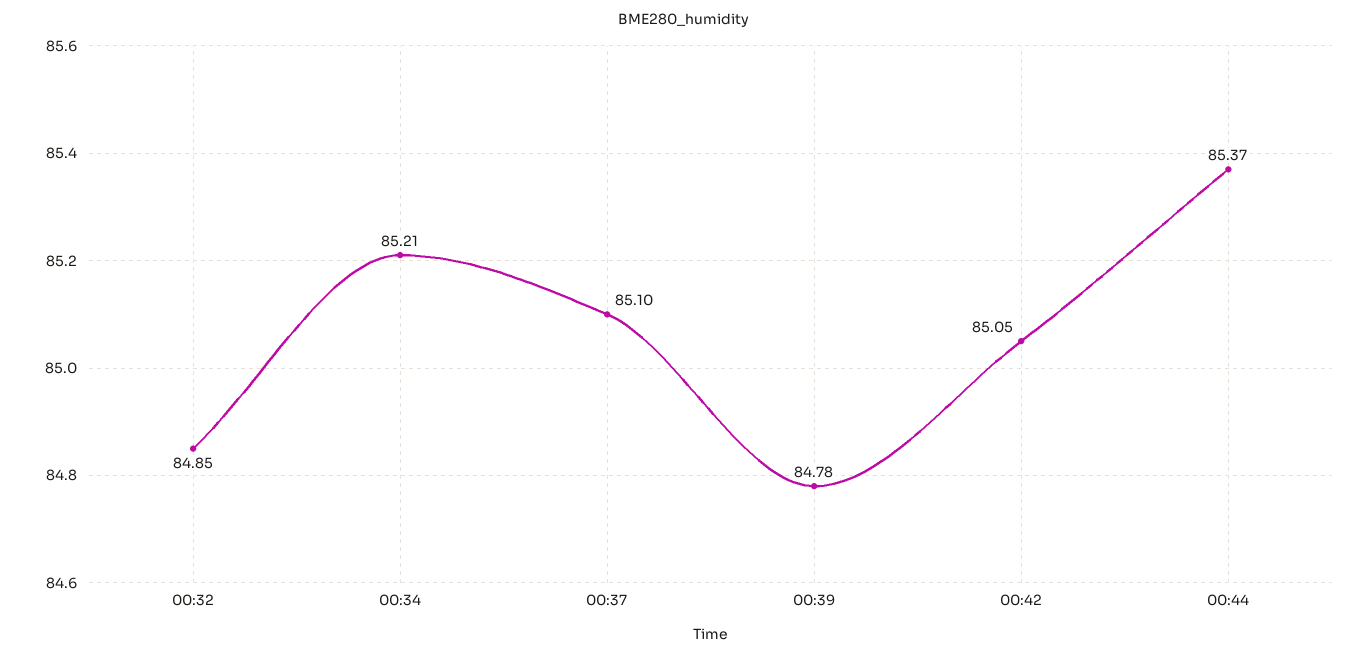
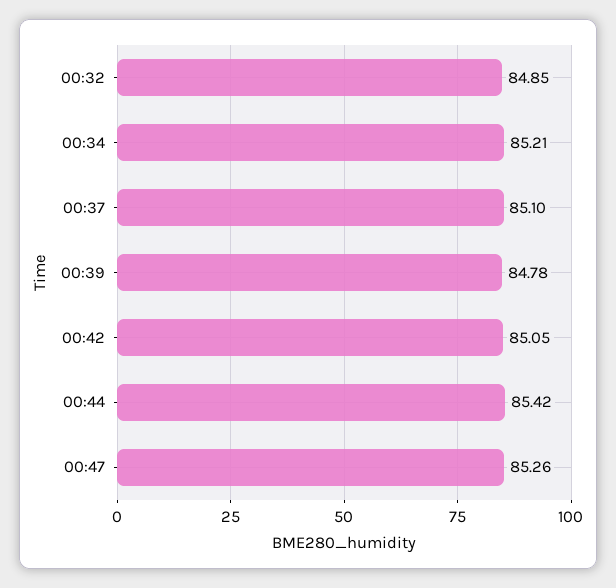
00:44: 85.37 -> 85.42
00:47: none -> 85.26

